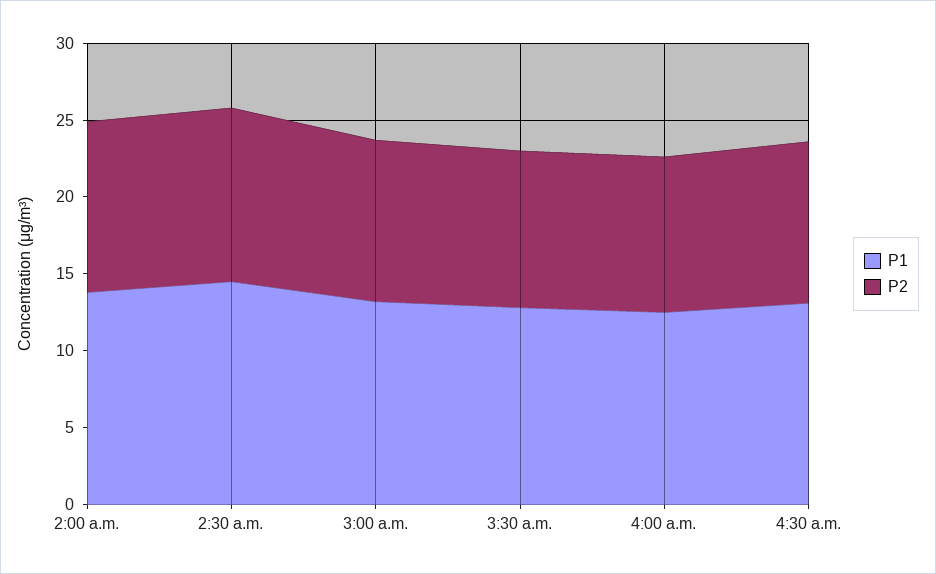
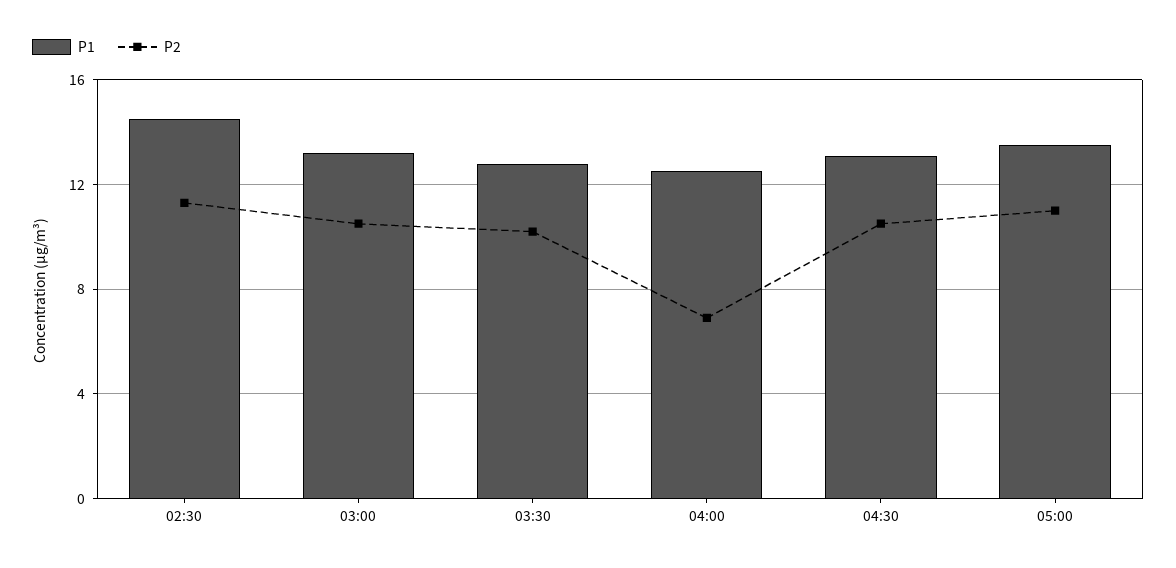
P1, 2:00 a.m.: 14 -> none
P2, 2:00 a.m.: 11 -> none
P2, 4:00 a.m.: 10 -> 7
P1, 05:00: none -> 13.5
P2, 05:00: none -> 11

